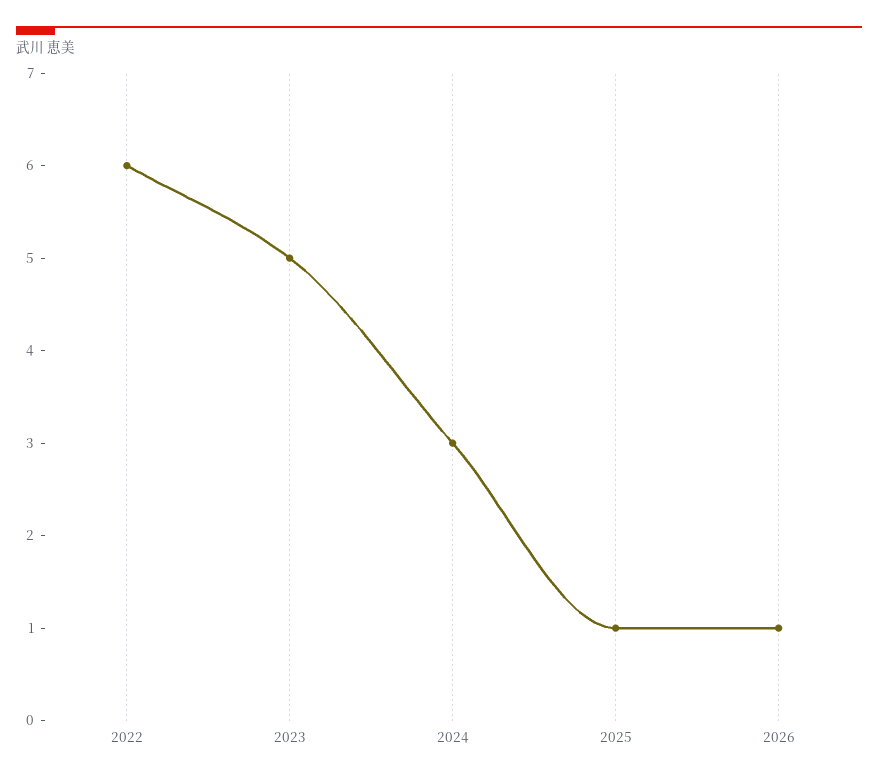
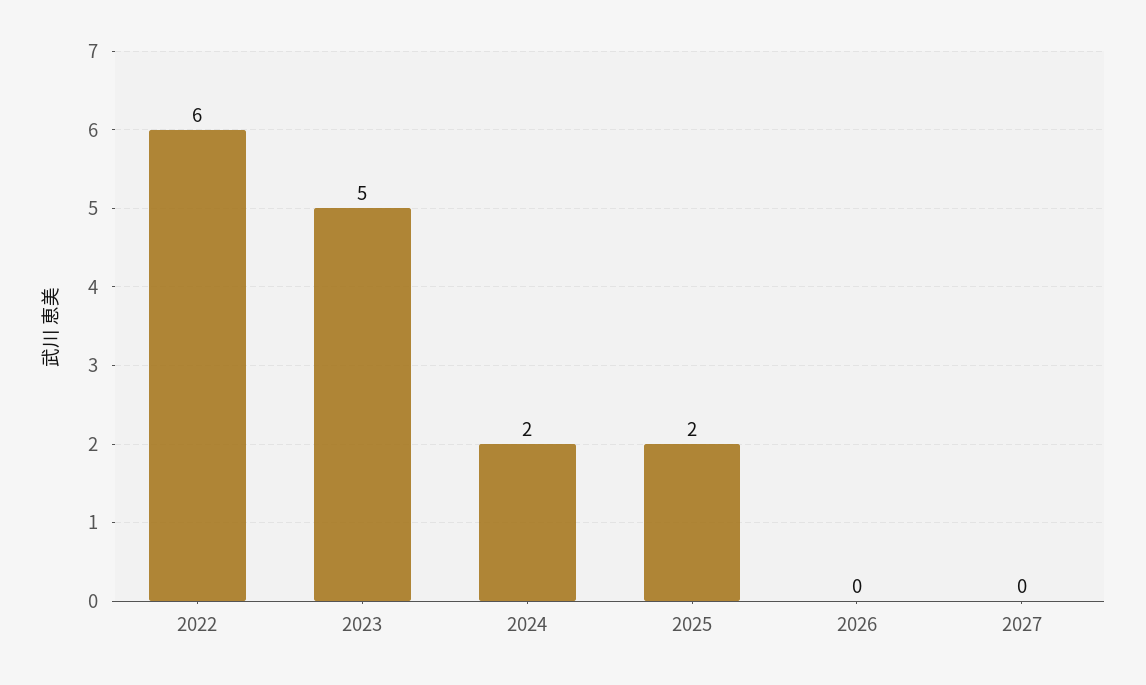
2024: 3 -> 2
2025: 1 -> 2
2026: 1 -> 0
2027: none -> 0

